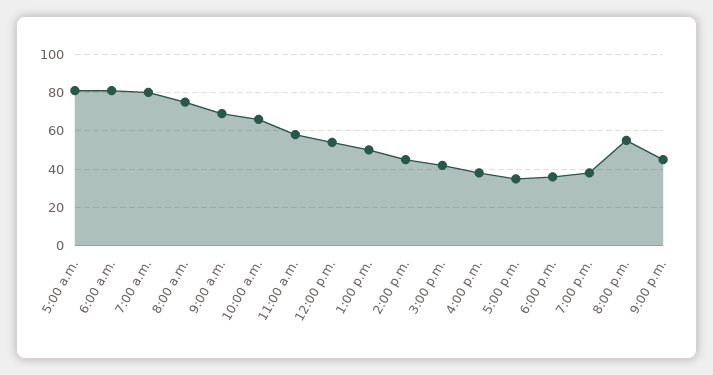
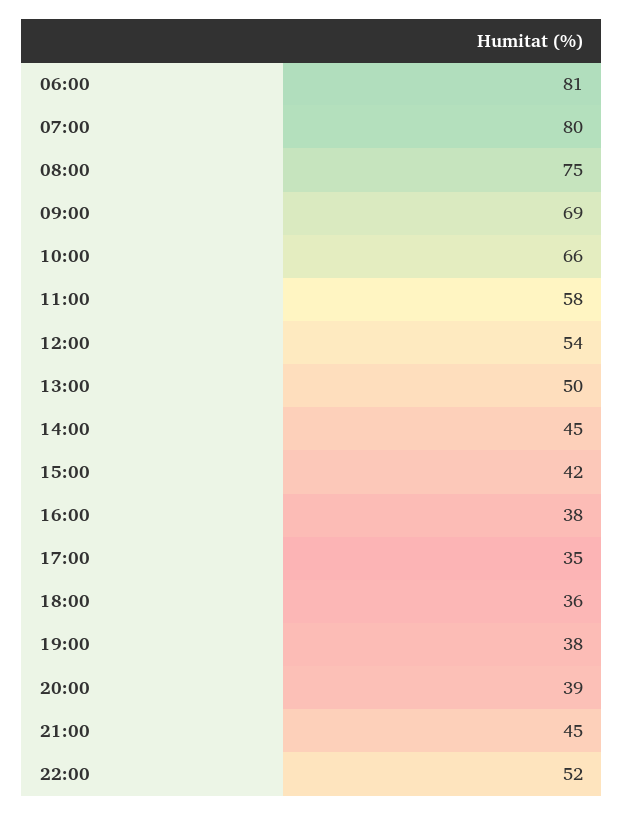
5:00 a.m.: 80 -> none
8:00 p.m.: 55 -> 39
22:00: none -> 52

